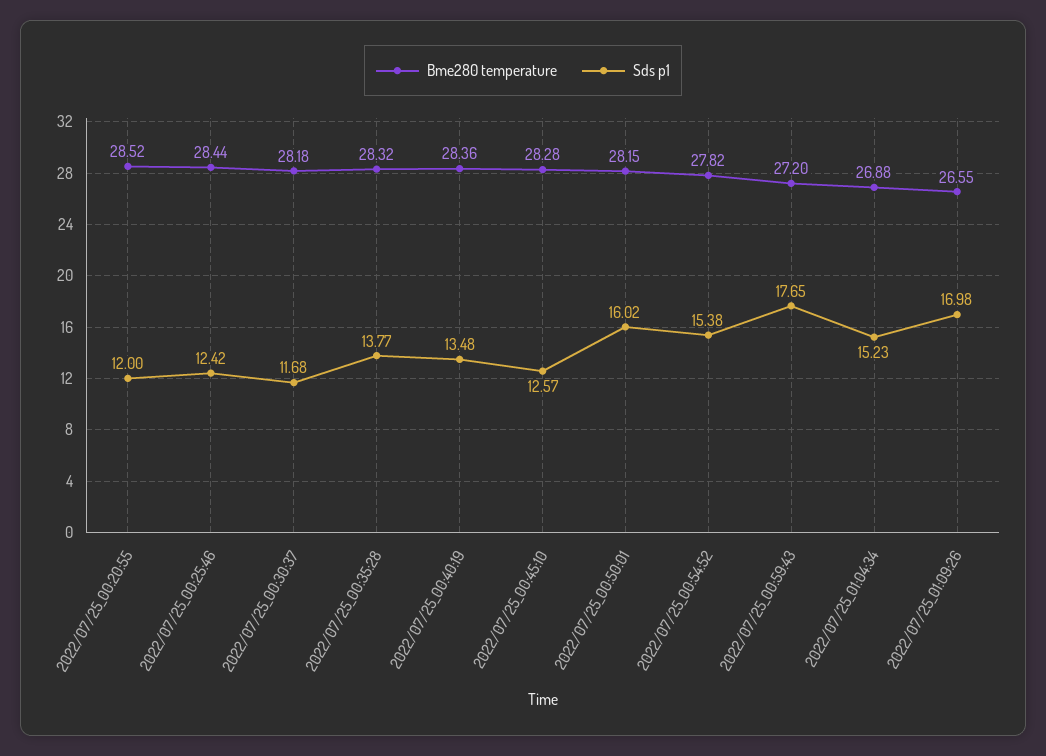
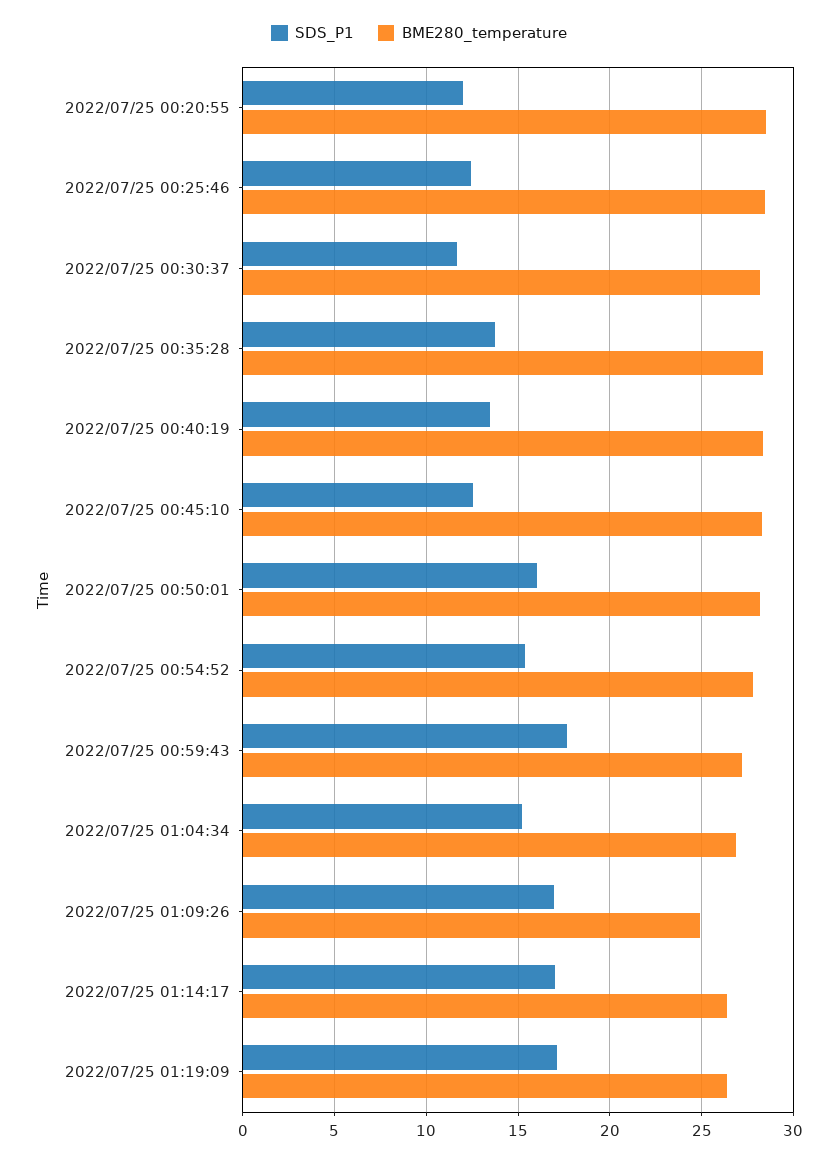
Bme280 temperature, 2022/07/25_01:09:26: 26.55 -> 25
Sds p1, 2022/07/25 01:14:17: none -> 17
Bme280 temperature, 2022/07/25 01:14:17: none -> 26.5
Sds p1, 2022/07/25 01:19:09: none -> 17
Bme280 temperature, 2022/07/25 01:19:09: none -> 26.5

